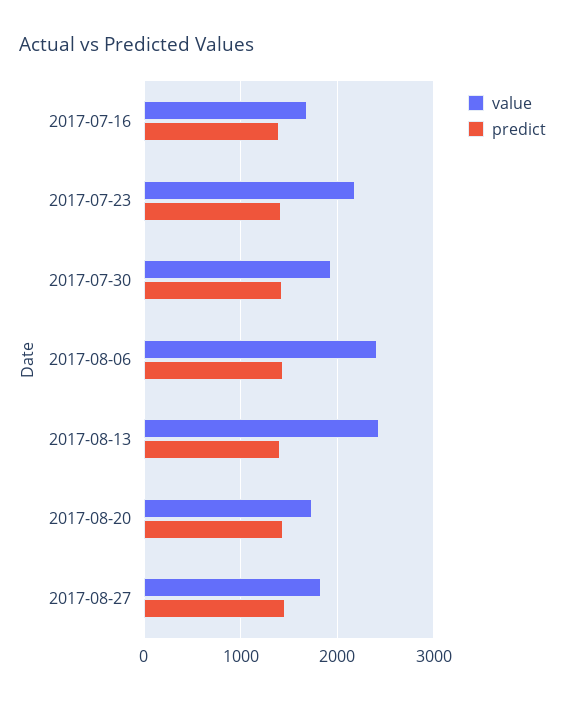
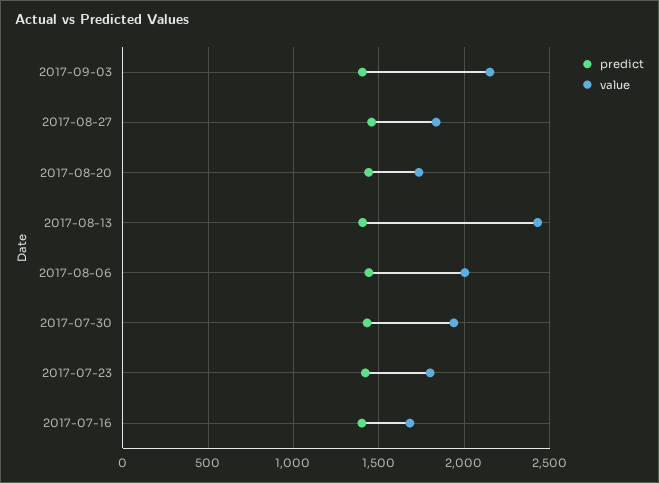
value, 2017-07-23: 2200 -> 1800
value, 2017-08-06: 2400 -> 2000
predict, 2017-09-03: none -> 1400
value, 2017-09-03: none -> 2150

